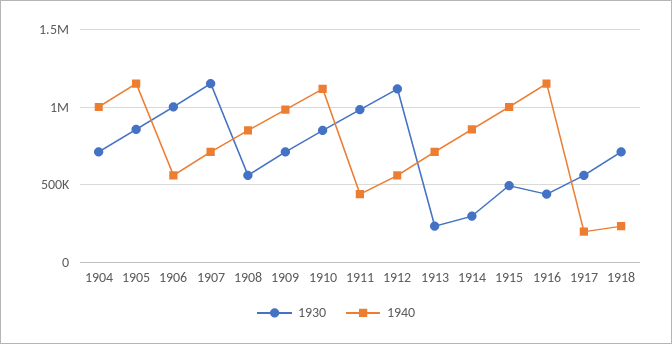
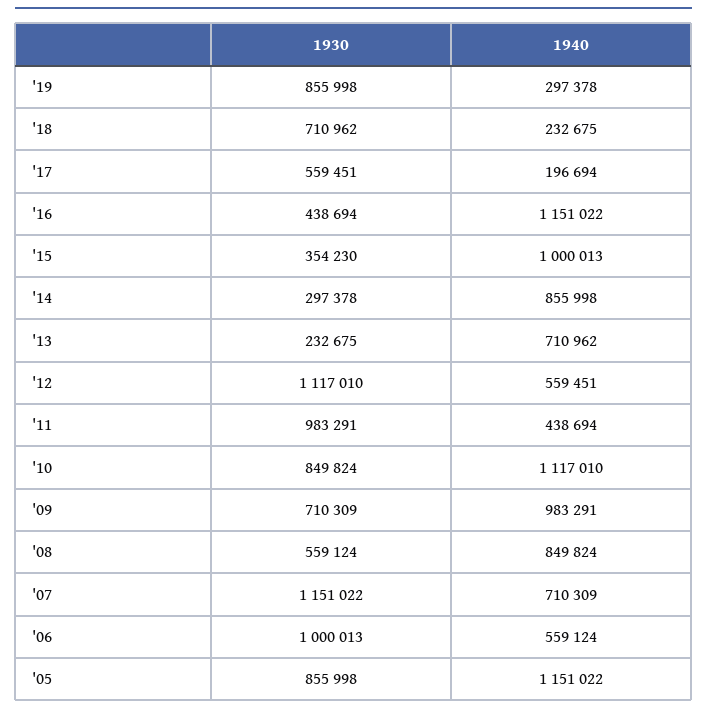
1930, 1904: 700000 -> none
1940, 1904: 1000000 -> none
1930, 1915: 500000 -> 354230
1930, '19: none -> 855998
1940, '19: none -> 297378

